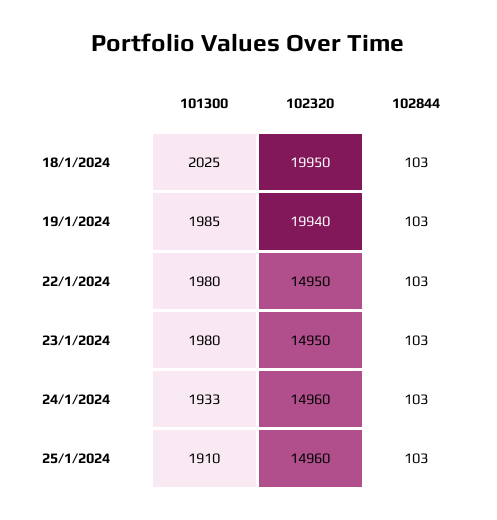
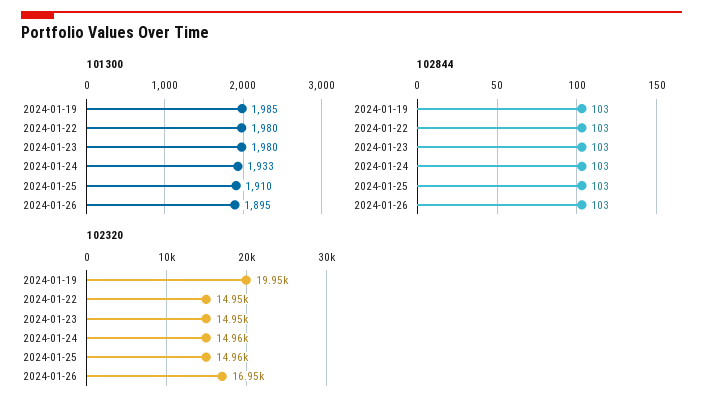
101300, 18/1/2024: 2025 -> none
102320, 18/1/2024: 19950 -> none
102844, 18/1/2024: 103 -> none
102320, 19/1/2024: 19940 -> 19950
101300, 2024-01-26: none -> 1895
102844, 2024-01-26: none -> 103
102320, 2024-01-26: none -> 16950

